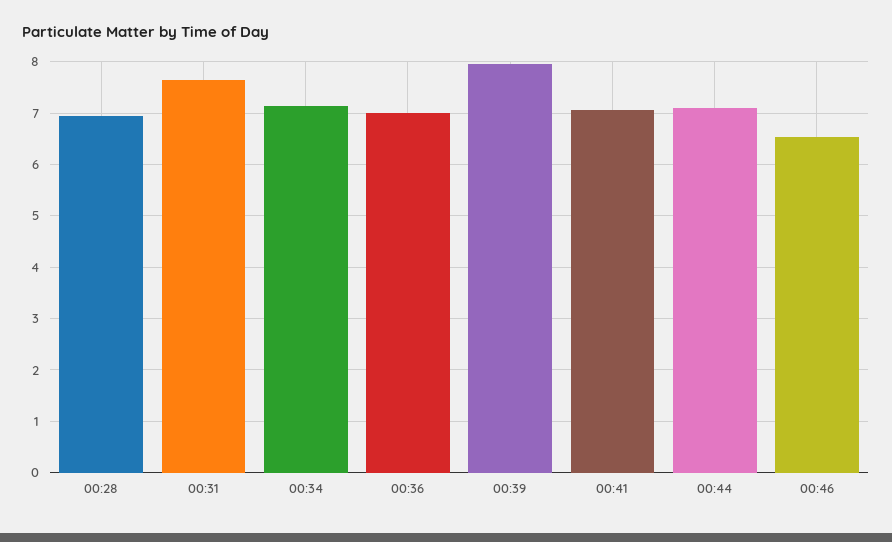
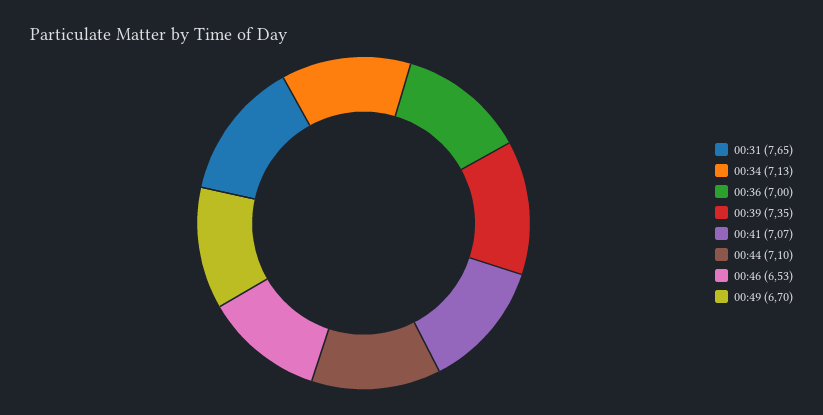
00:28: 7 -> none
00:39: 8 -> 7.35
00:49: none -> 6.7

